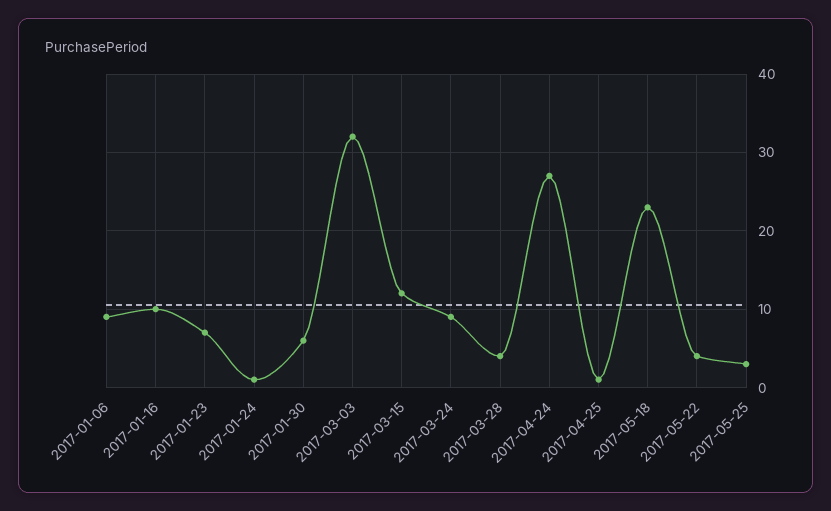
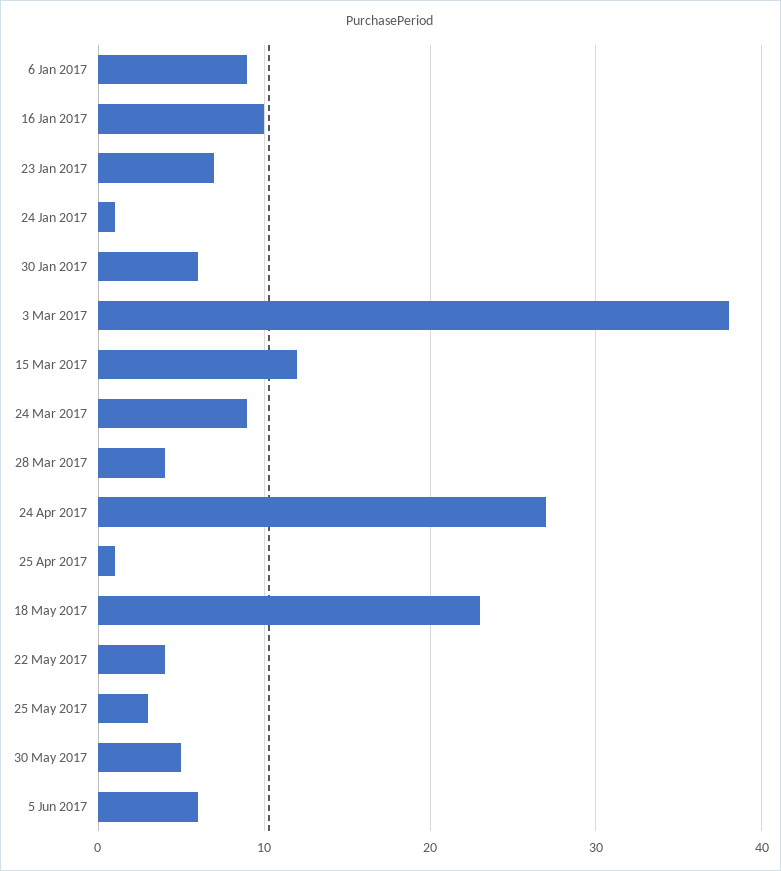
2017-03-03: 32 -> 38
30 May 2017: none -> 5
5 Jun 2017: none -> 6

